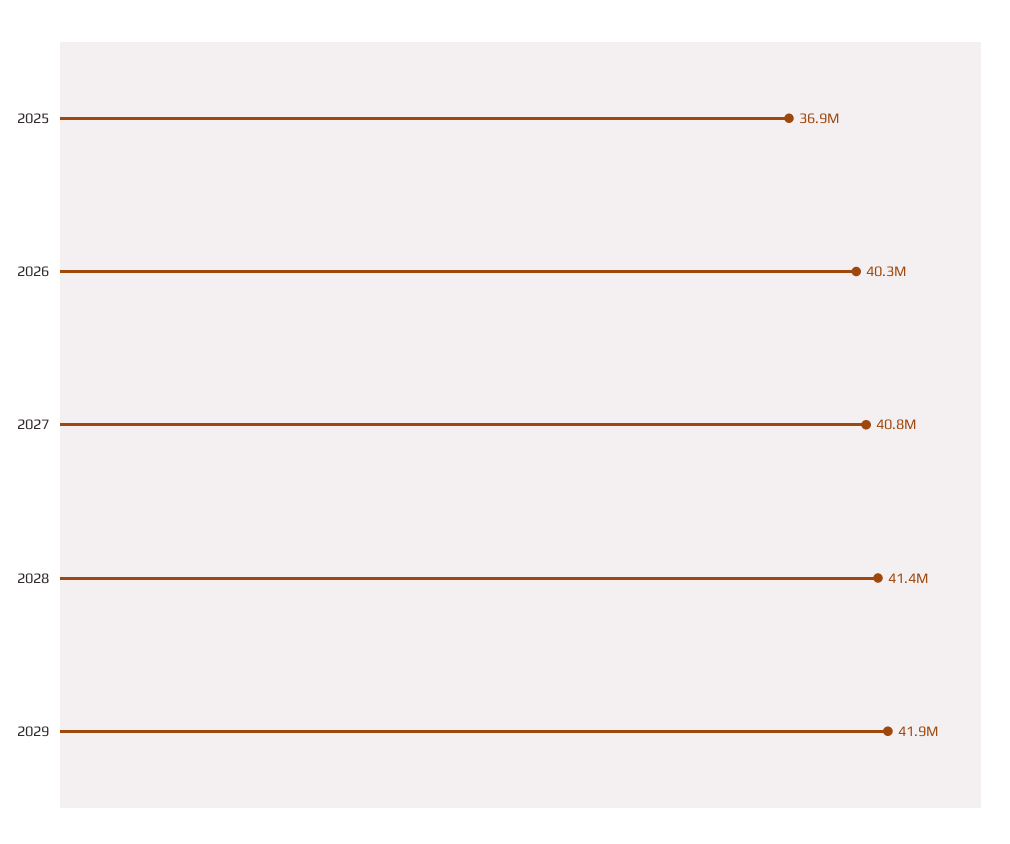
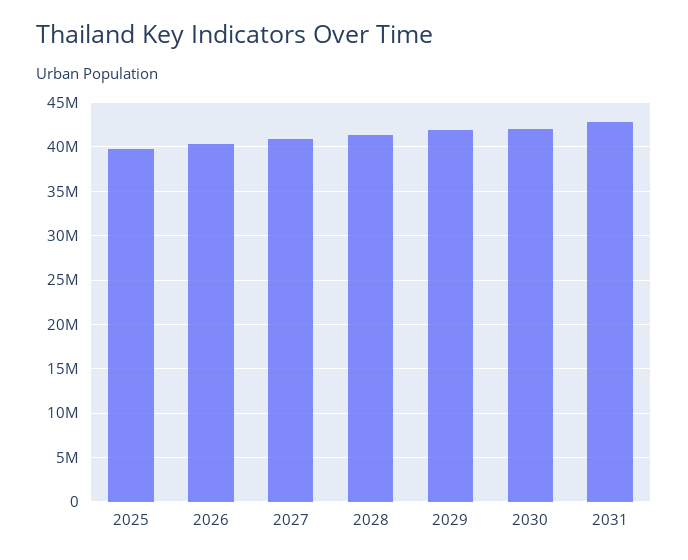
2025: 36900000 -> 40000000
2030: none -> 42000000
2031: none -> 43000000

